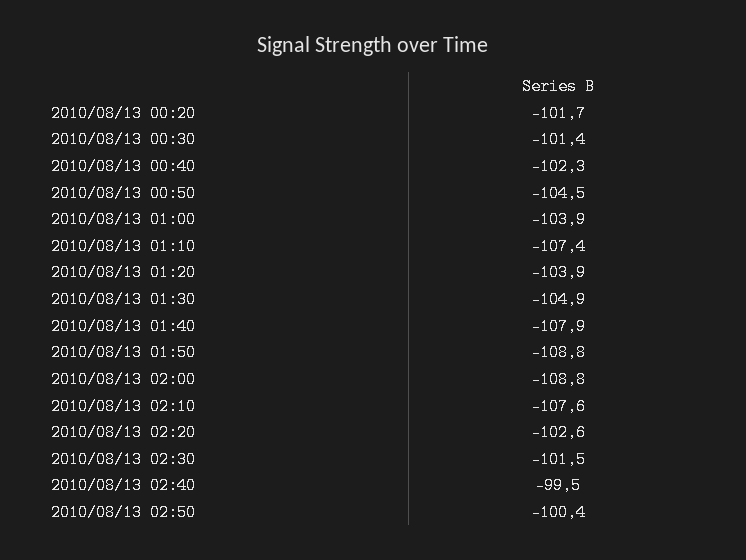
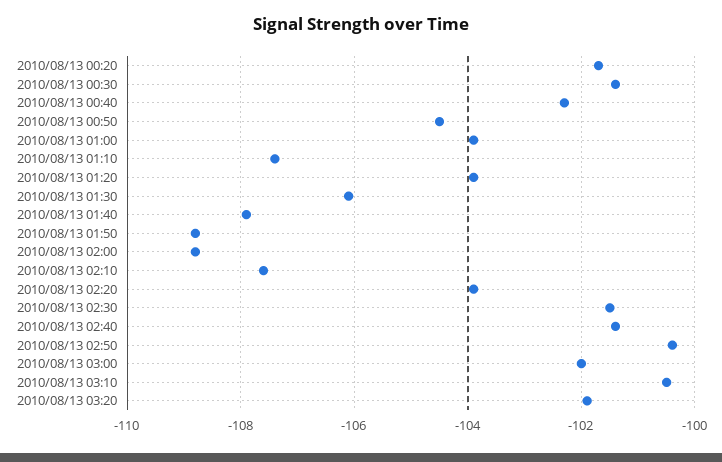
2010/08/13 01:30: -104.9 -> -106
2010/08/13 02:20: -102.6 -> -104
2010/08/13 02:40: -99.5 -> -101.5
2010/08/13 03:00: none -> -102
2010/08/13 03:10: none -> -100.5
2010/08/13 03:20: none -> -102

